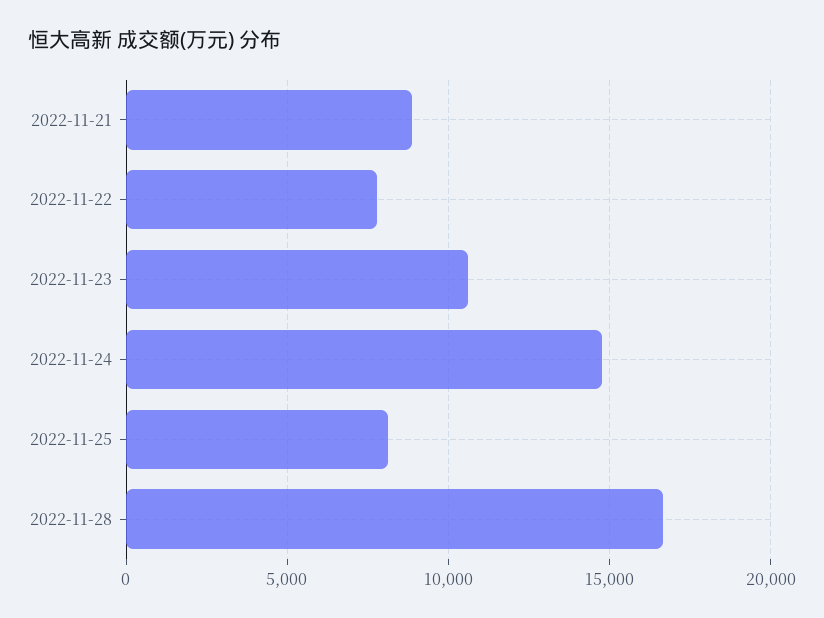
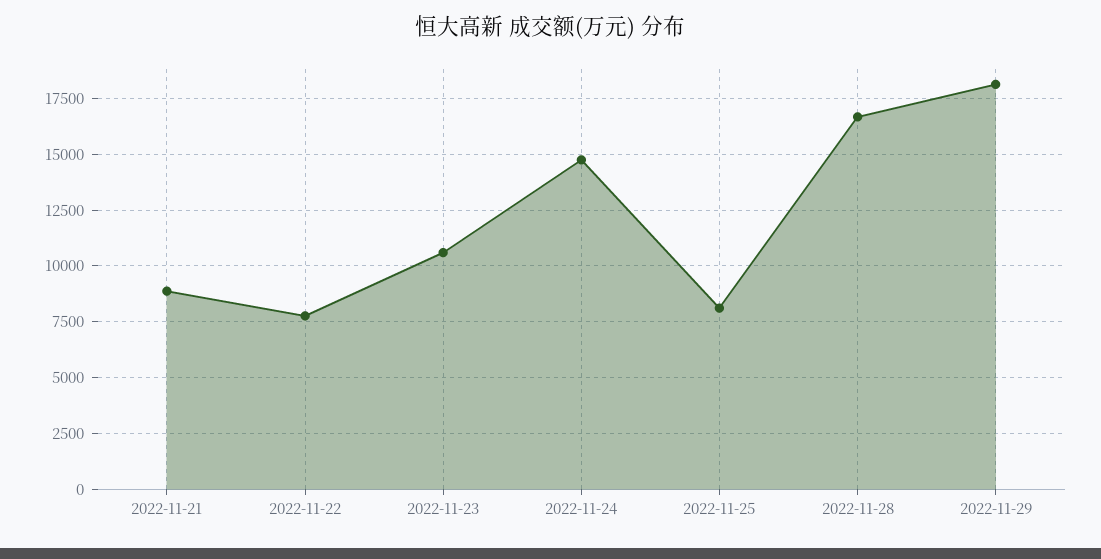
2022-11-29: none -> 18000

